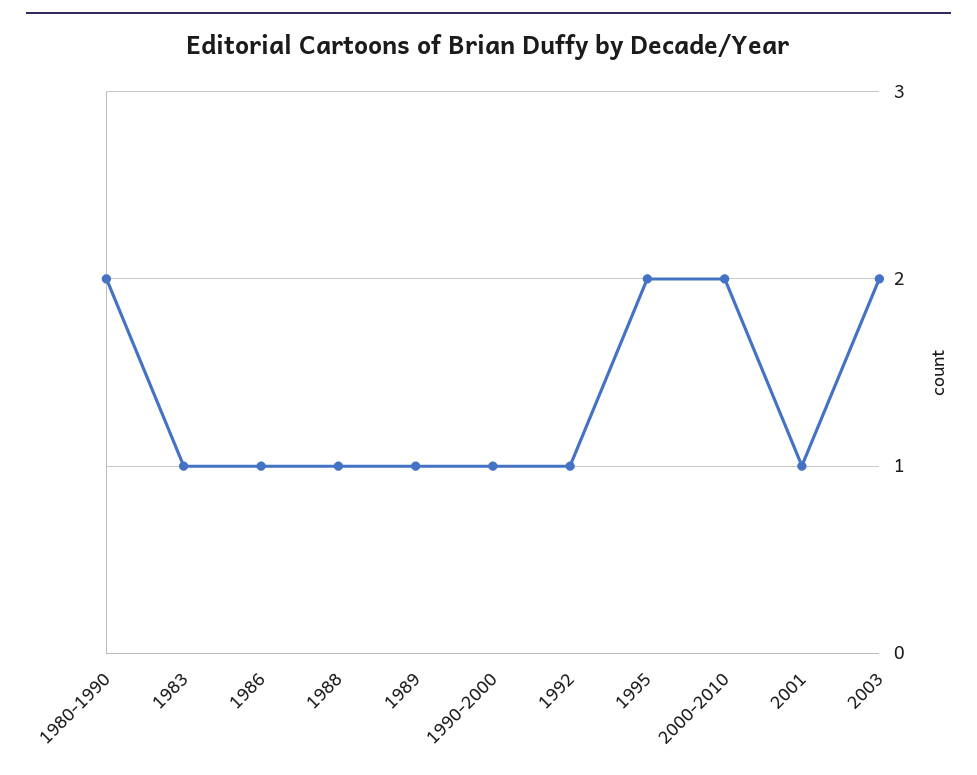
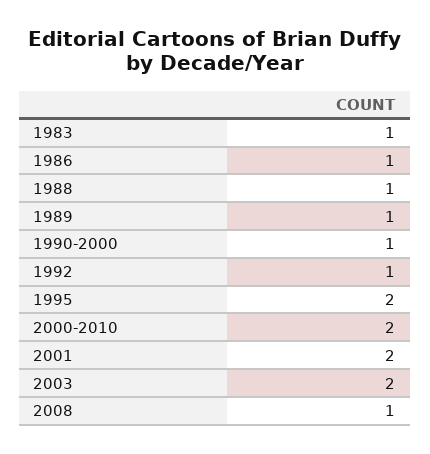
1980-1990: 2 -> none
2001: 1 -> 2
2008: none -> 1

